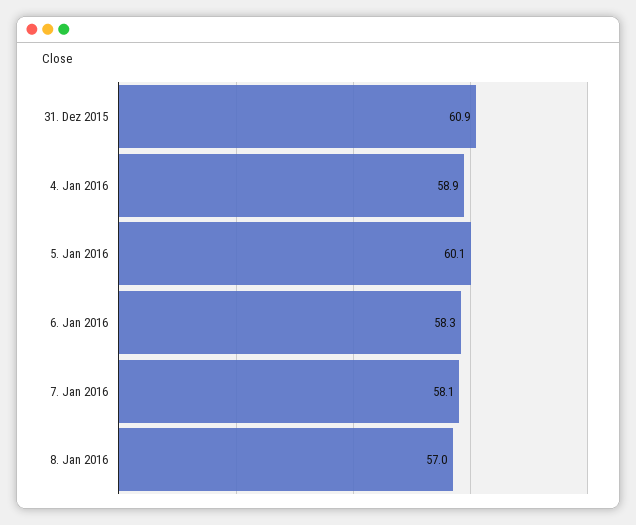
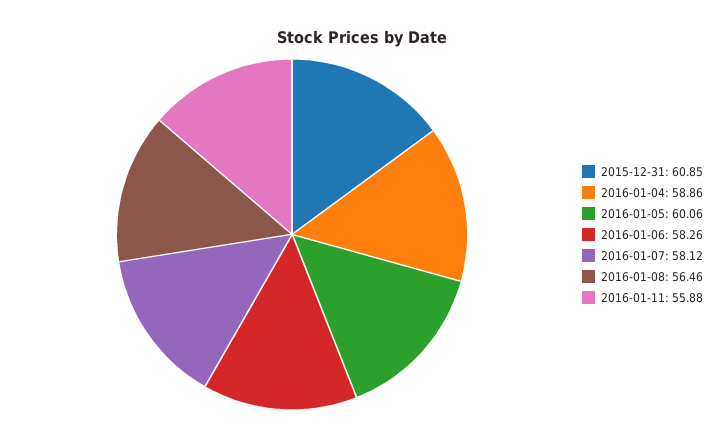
8. Jan 2016: 57 -> 56.46
2016-01-11: none -> 55.88

